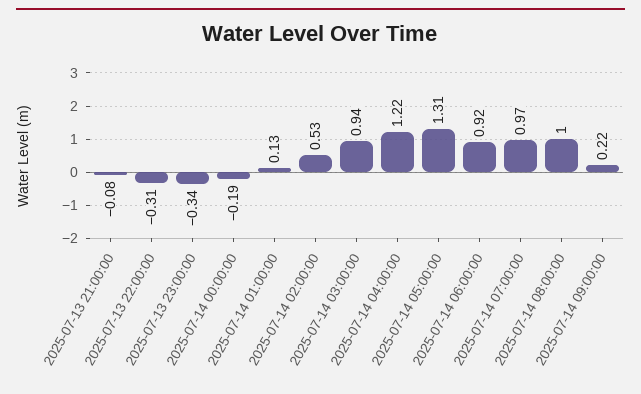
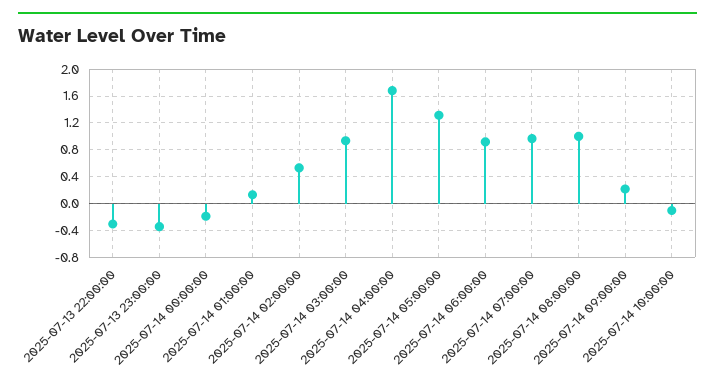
2025-07-13 21:00:00: -0.08 -> none
2025-07-14 04:00:00: 1.22 -> 1.7
2025-07-14 10:00:00: none -> -0.1

